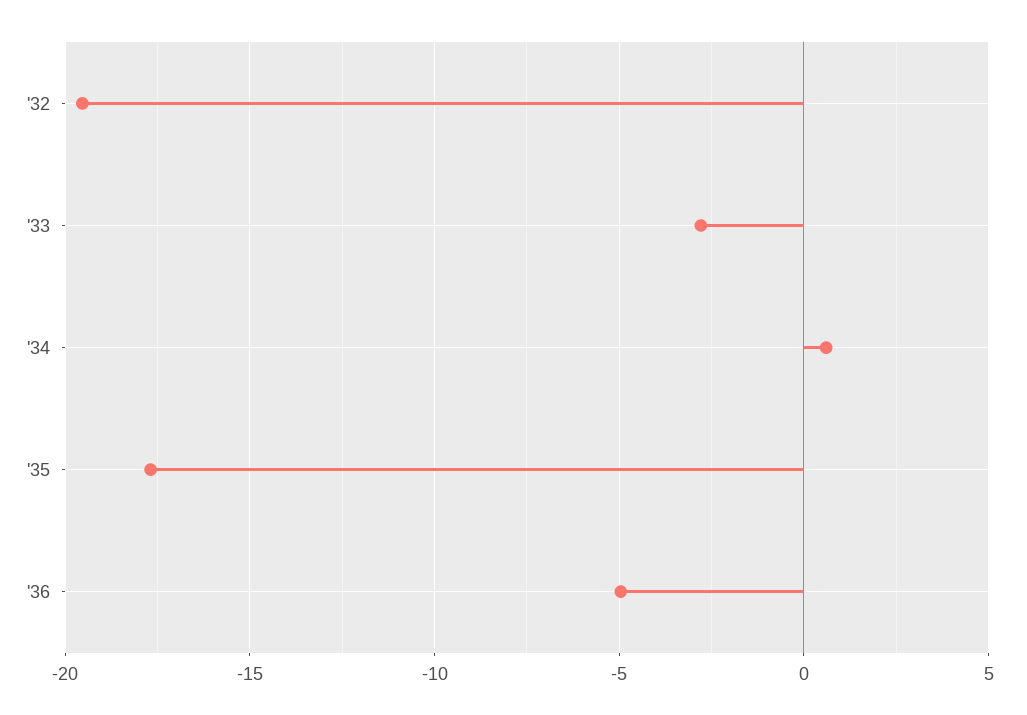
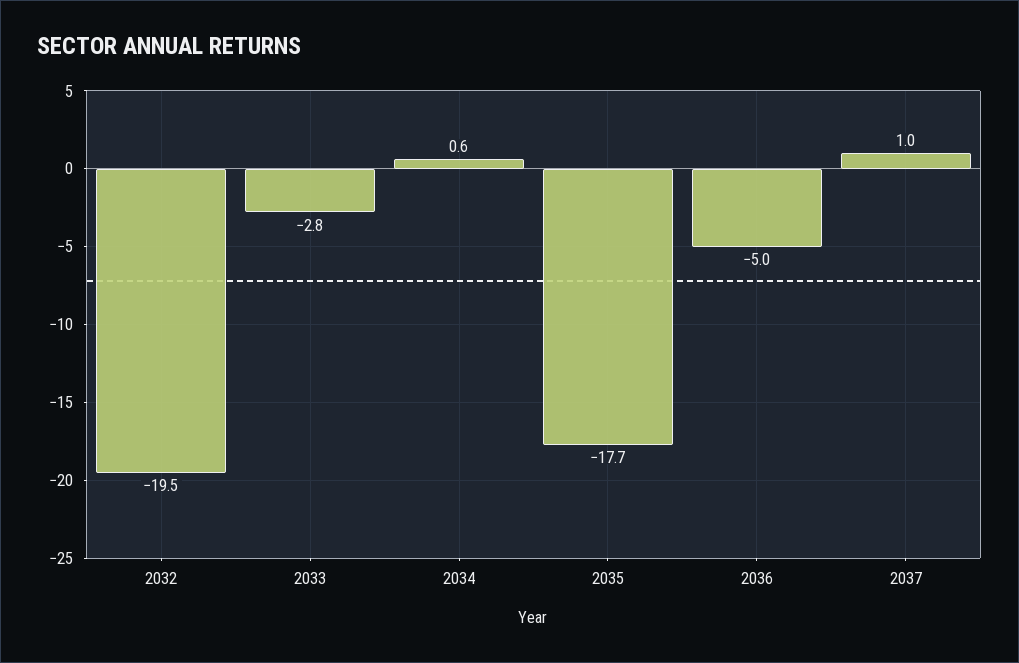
2037: none -> 1

